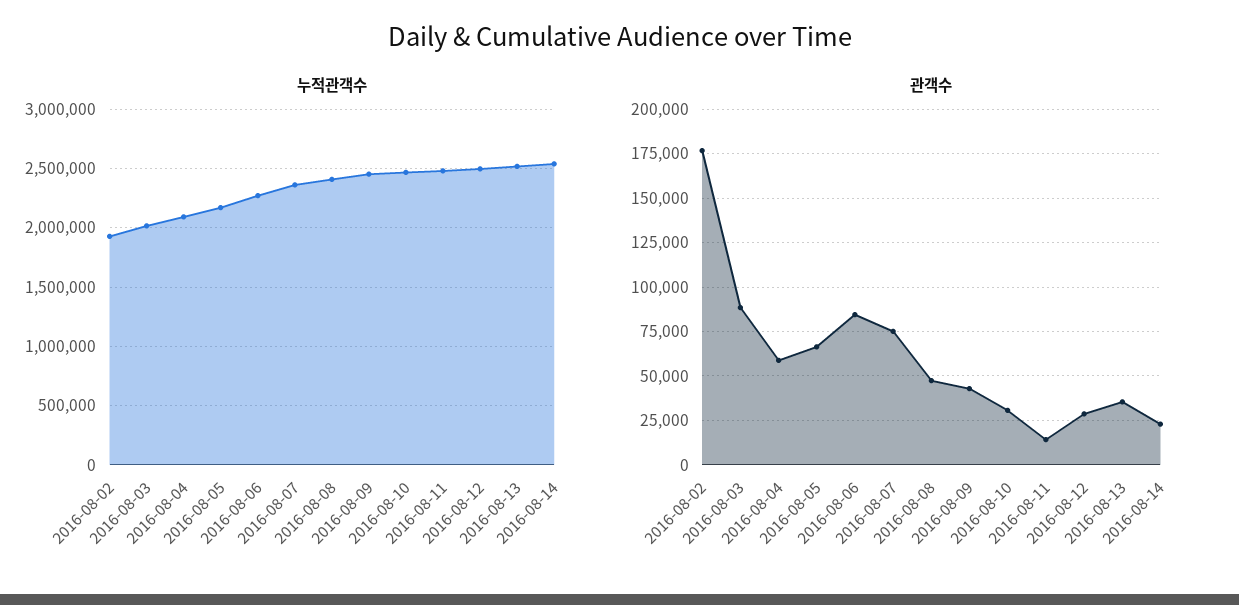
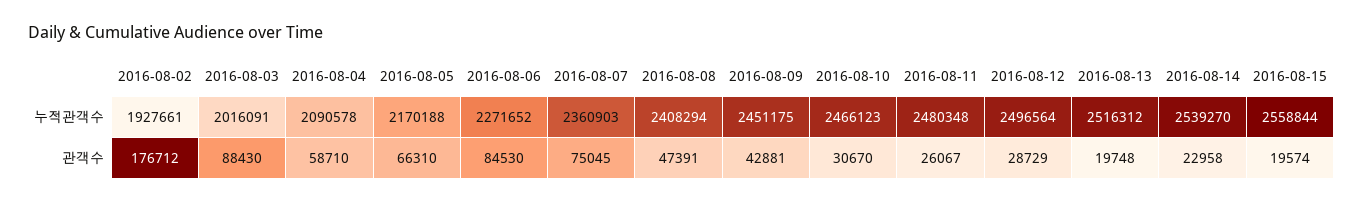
관객수, 2016-08-11: 15000 -> 26067
관객수, 2016-08-13: 35000 -> 19748
누적관객수, 2016-08-15: none -> 2558844
관객수, 2016-08-15: none -> 19574

